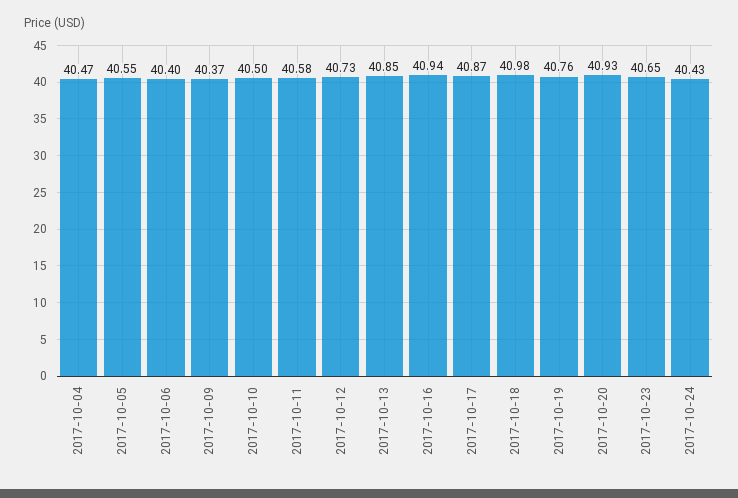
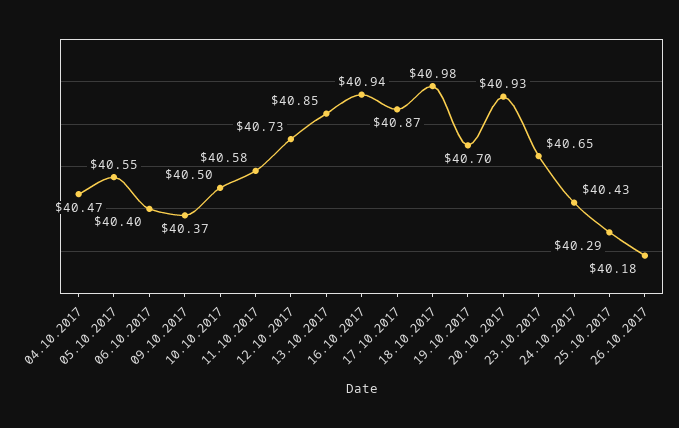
2017-10-19: 40.76 -> 40.7
25.10.2017: none -> 40.29
26.10.2017: none -> 40.18

